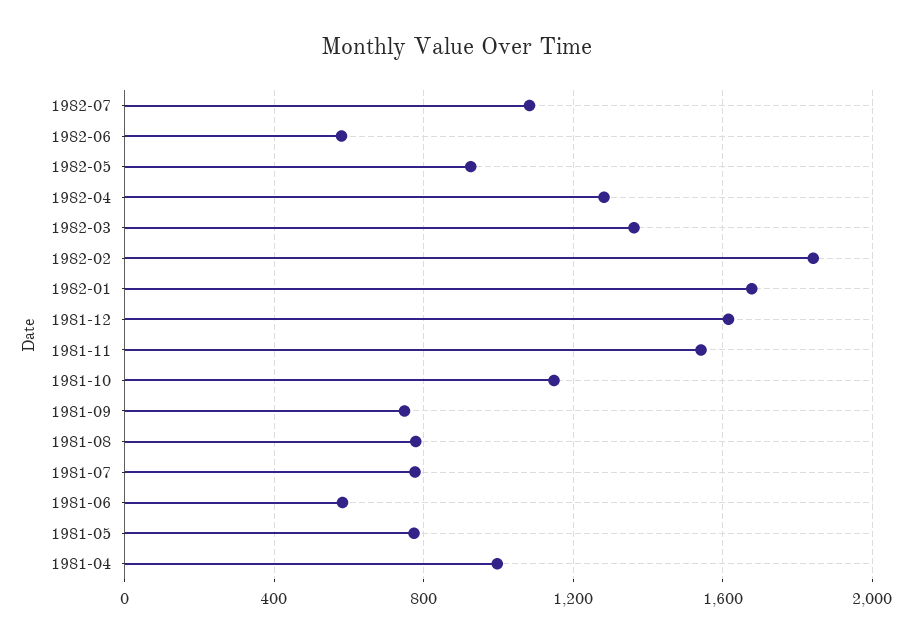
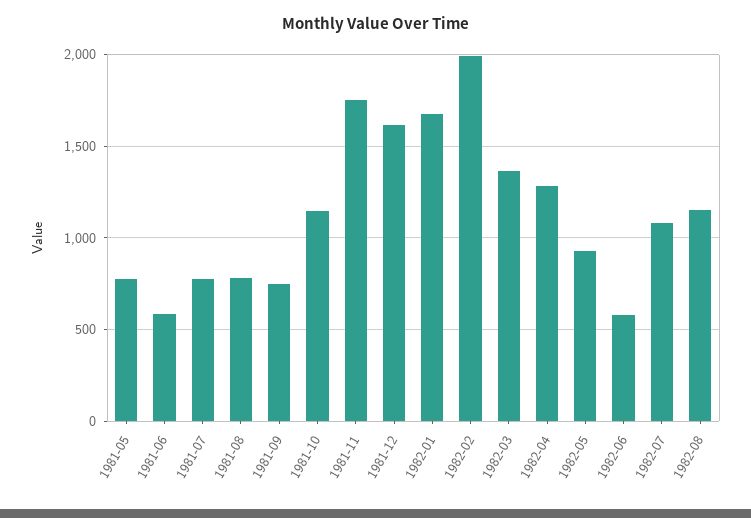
1982-02: 1850 -> 2000
1981-11: 1550 -> 1750
1981-04: 1000 -> none
1982-08: none -> 1150

